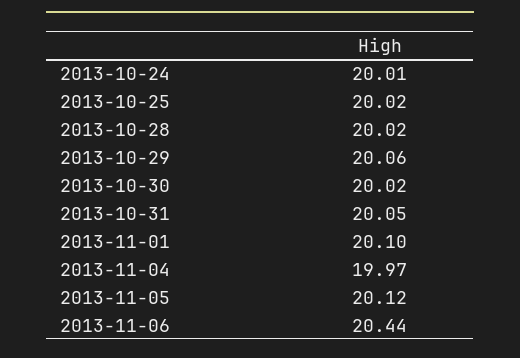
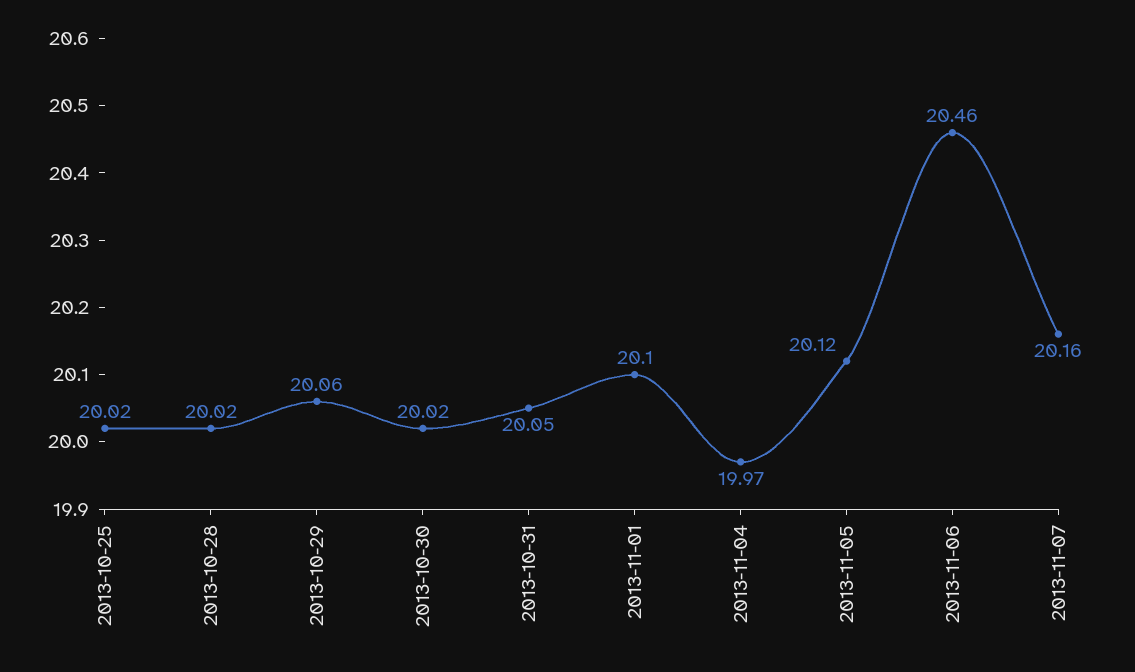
2013-10-24: 20.01 -> none
2013-11-06: 20.44 -> 20.46
2013-11-07: none -> 20.16

